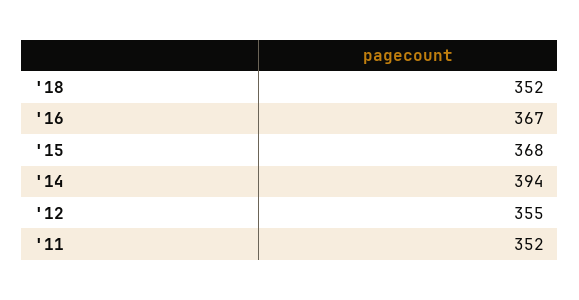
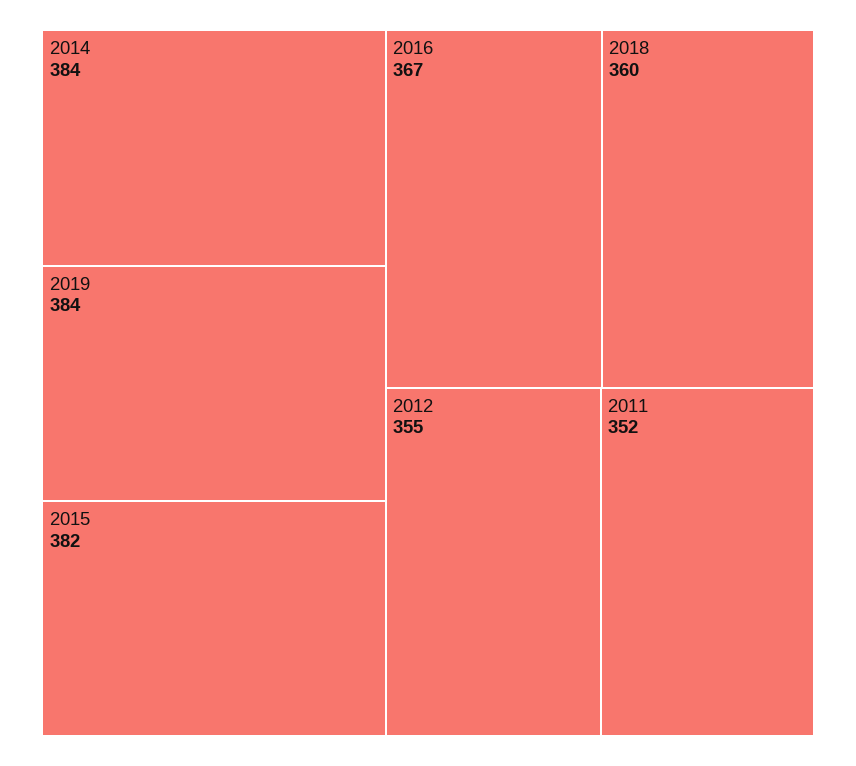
'18: 352 -> 360
'15: 368 -> 382
'14: 394 -> 384
2019: none -> 384

